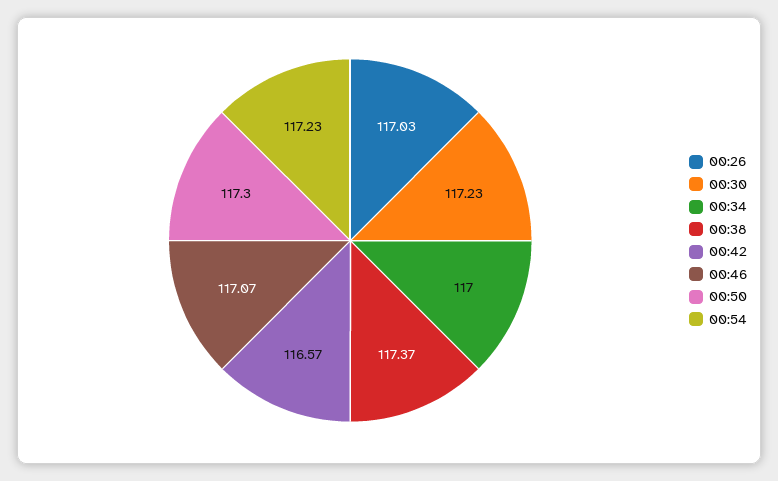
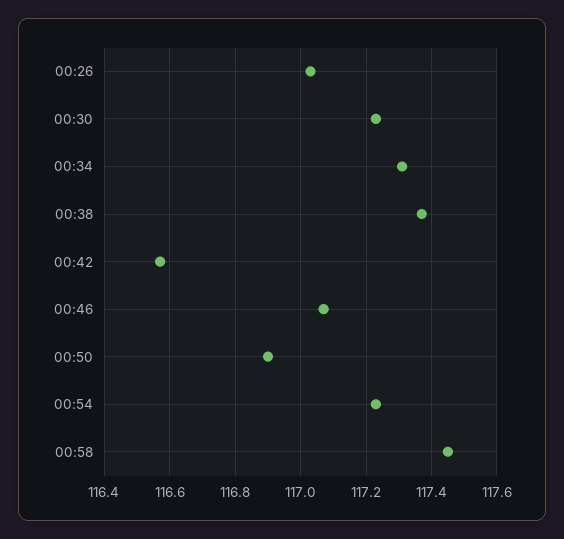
00:34: 117 -> 117.3
00:50: 117.3 -> 116.9
00:58: none -> 117.45

